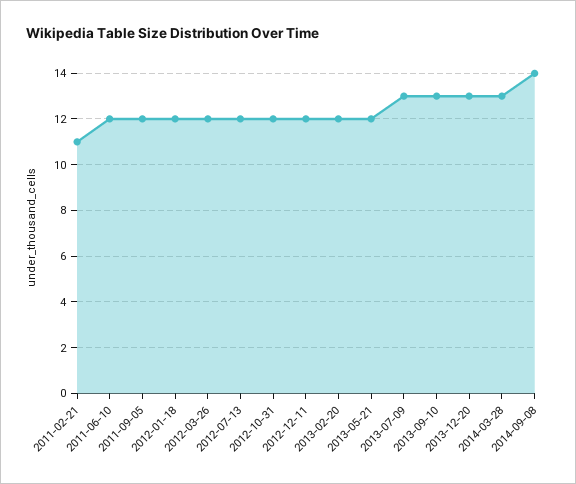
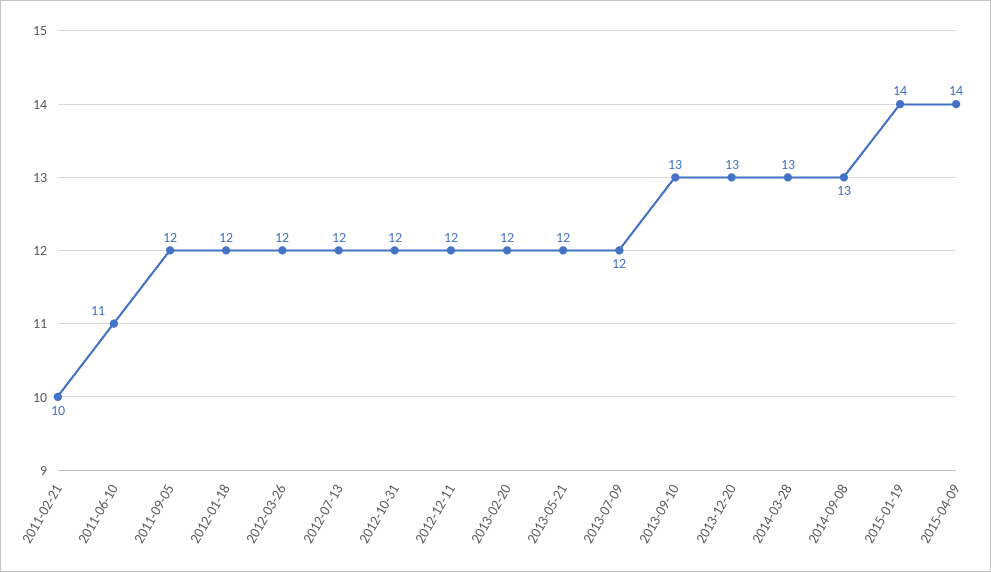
2011-02-21: 11 -> 10
2011-06-10: 12 -> 11
2013-07-09: 13 -> 12
2014-09-08: 14 -> 13
2015-01-19: none -> 14
2015-04-09: none -> 14

